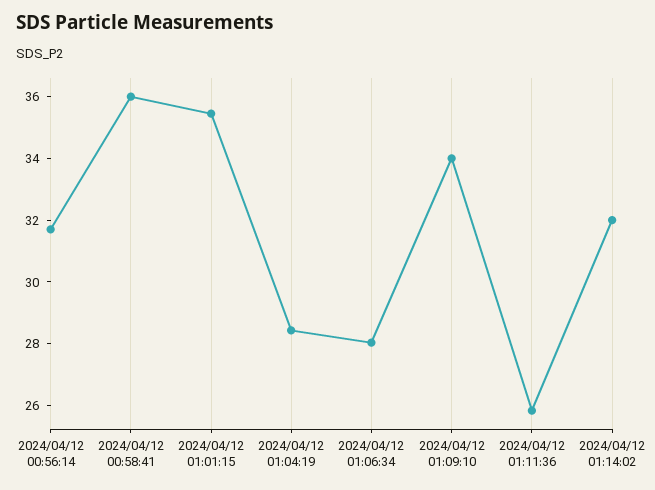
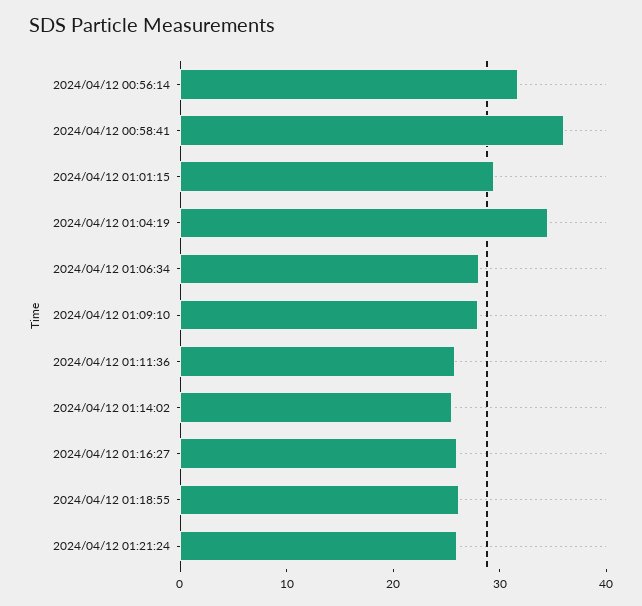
2024/04/12 01:01:15: 35.5 -> 30
2024/04/12 01:04:19: 28.5 -> 34
2024/04/12 01:09:10: 34 -> 28
2024/04/12 01:14:02: 32 -> 26
2024/04/12 01:16:27: none -> 26
2024/04/12 01:18:55: none -> 26
2024/04/12 01:21:24: none -> 26

